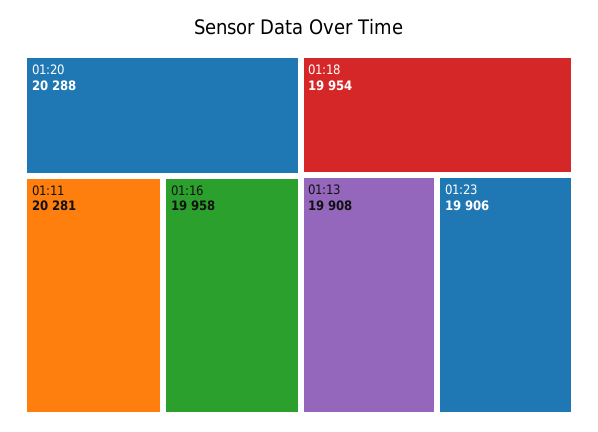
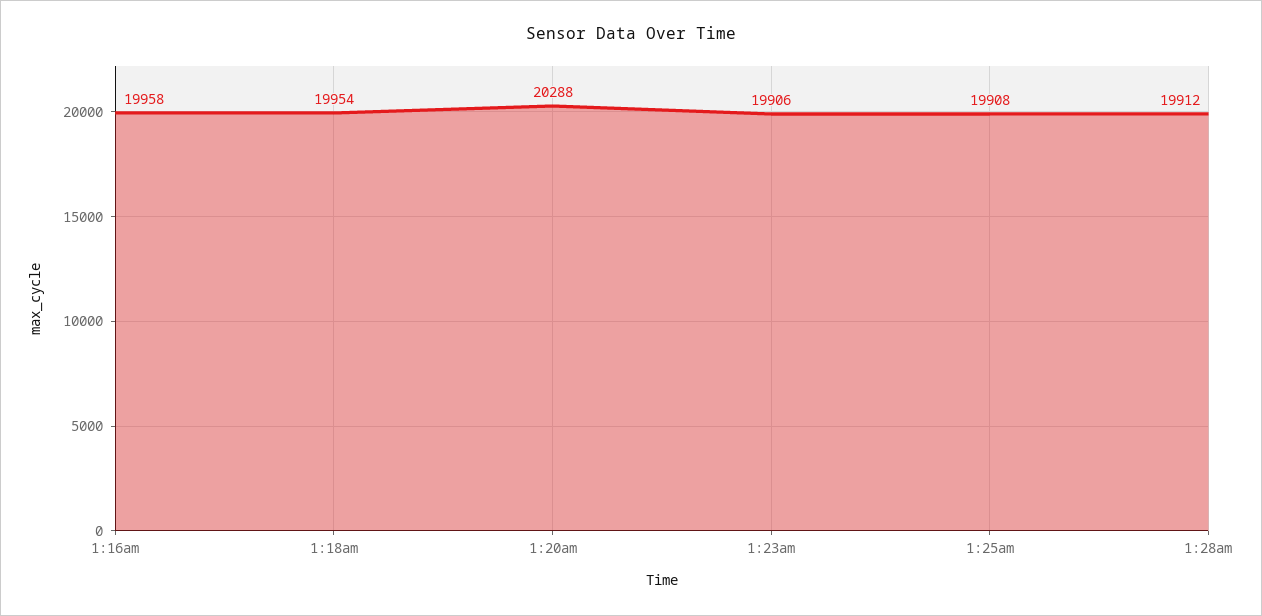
01:11: 20281 -> none
01:13: 19908 -> none
1:25am: none -> 19908
1:28am: none -> 19912

